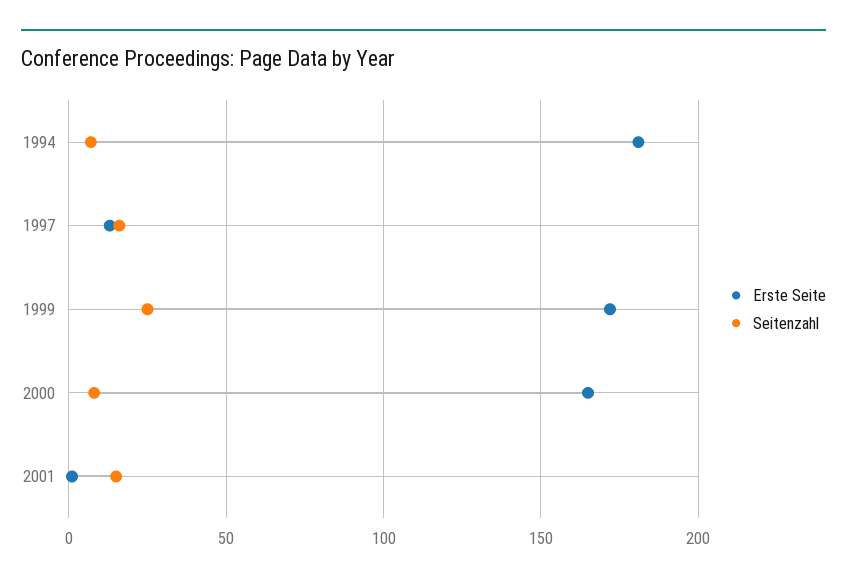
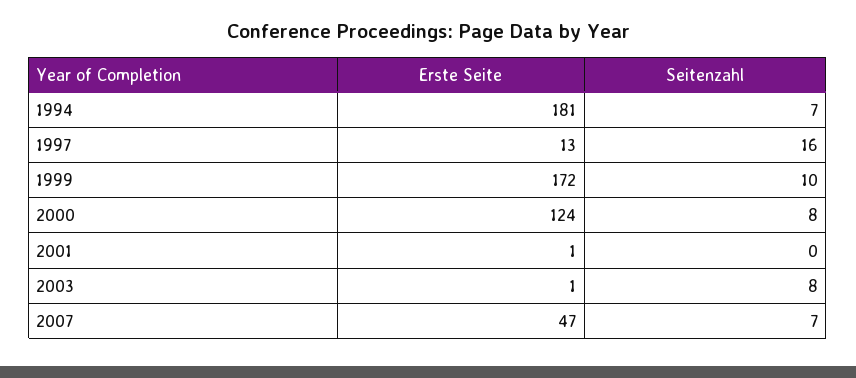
Seitenzahl, 1999: 25 -> 10
Erste Seite, 2000: 165 -> 124
Seitenzahl, 2001: 15 -> 0
Erste Seite, 2003: none -> 1
Seitenzahl, 2003: none -> 8
Erste Seite, 2007: none -> 47
Seitenzahl, 2007: none -> 7

